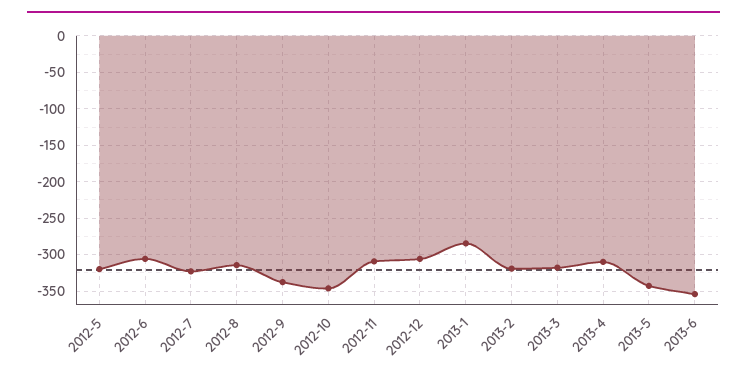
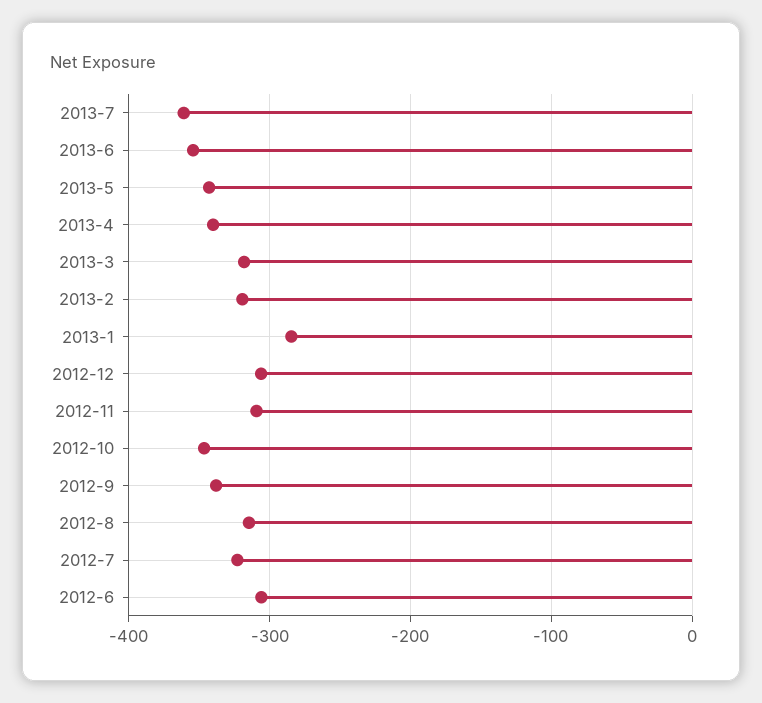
2012-5: -320 -> none
2013-4: -310 -> -340
2013-7: none -> -360

